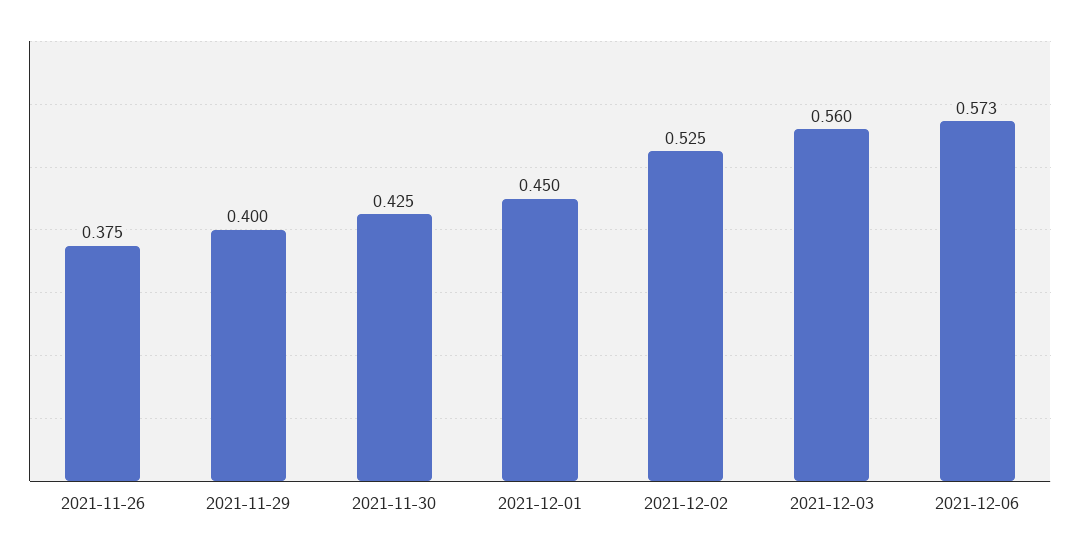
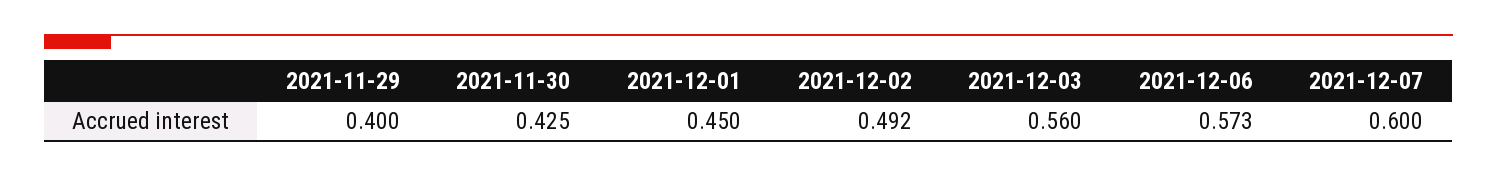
2021-11-26: 0.375 -> none
2021-12-02: 0.525 -> 0.492
2021-12-07: none -> 0.6

